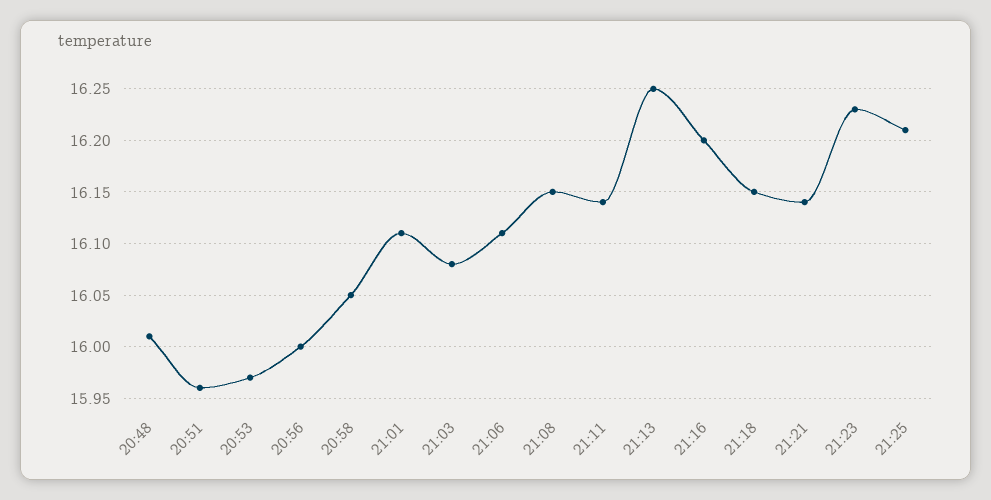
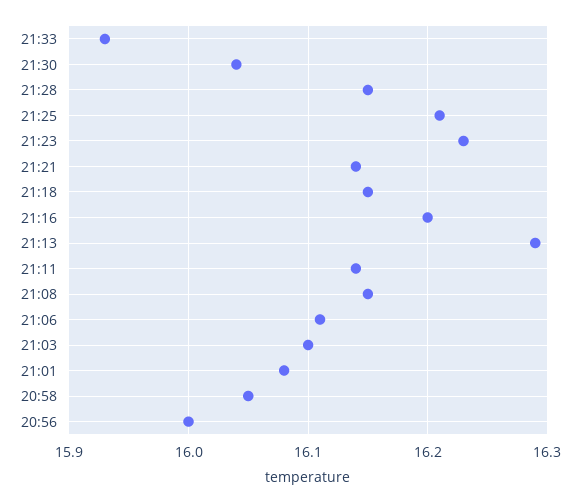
20:48: 16.01 -> none
20:51: 15.96 -> none
20:53: 15.97 -> none
21:01: 16.11 -> 16.08
21:03: 16.08 -> 16.1
21:13: 16.25 -> 16.29
21:33: none -> 15.93
21:30: none -> 16.04
21:28: none -> 16.15

